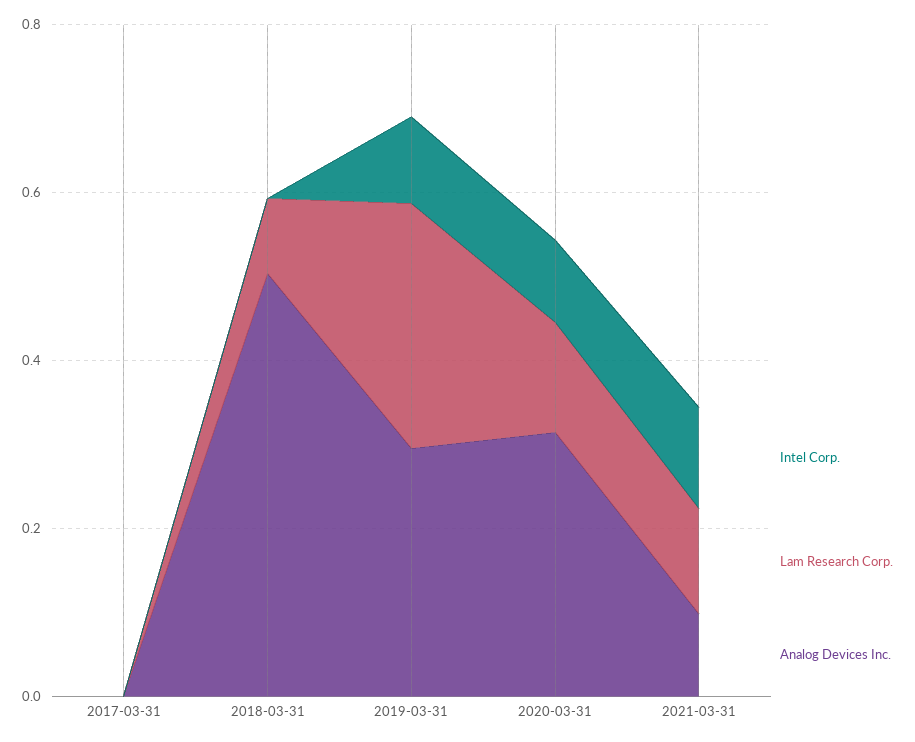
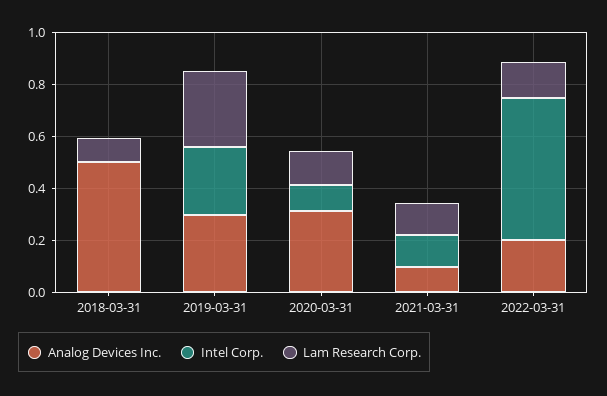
Intel Corp., 2017-03-31: 0 -> none
Lam Research Corp., 2017-03-31: 0 -> none
Analog Devices Inc., 2017-03-31: 0 -> none
Intel Corp., 2019-03-31: 0.1 -> 0.25
Analog Devices Inc., 2022-03-31: none -> 0.2
Intel Corp., 2022-03-31: none -> 0.55
Lam Research Corp., 2022-03-31: none -> 0.15

